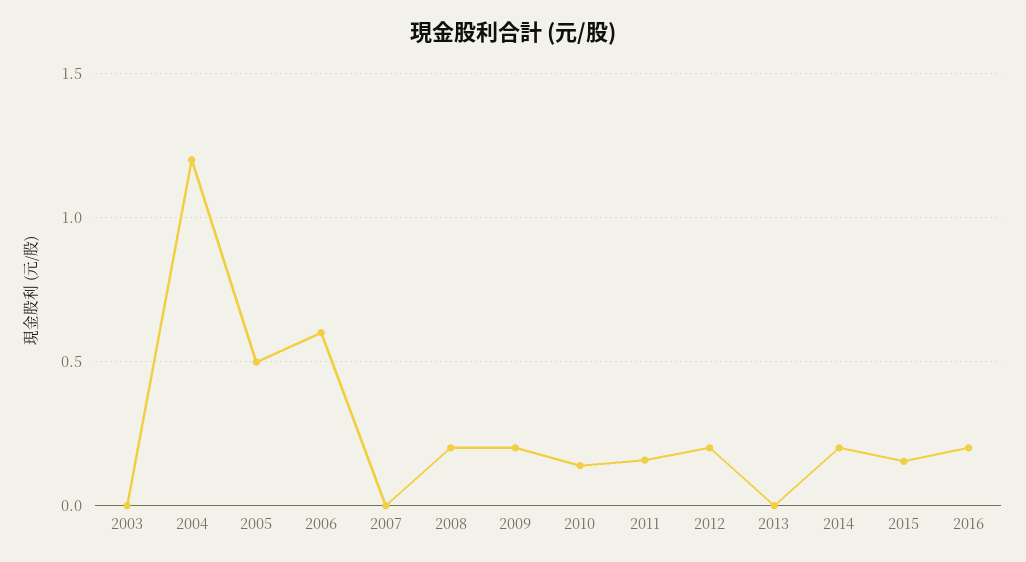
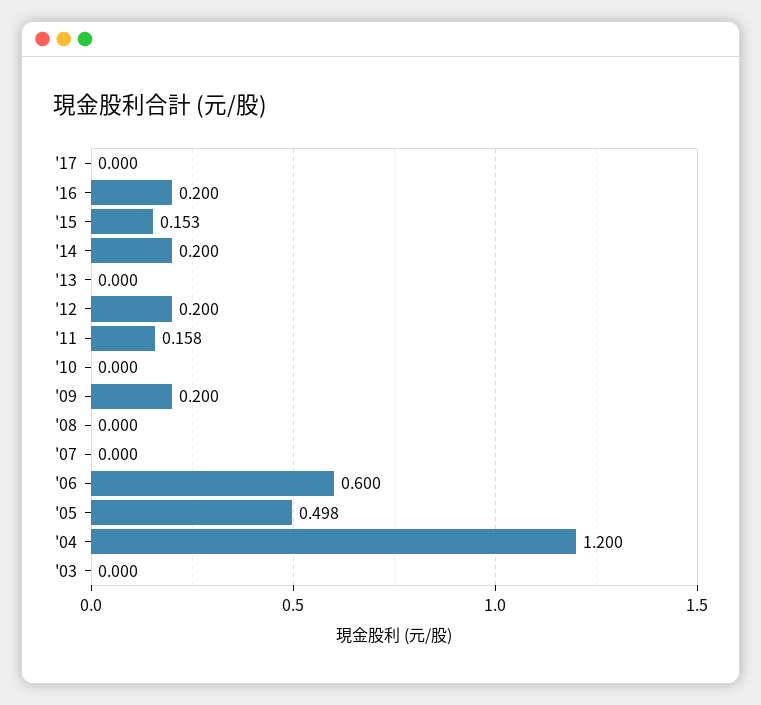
2008: 0.2 -> 0
2010: 0.15 -> 0
'17: none -> 0

